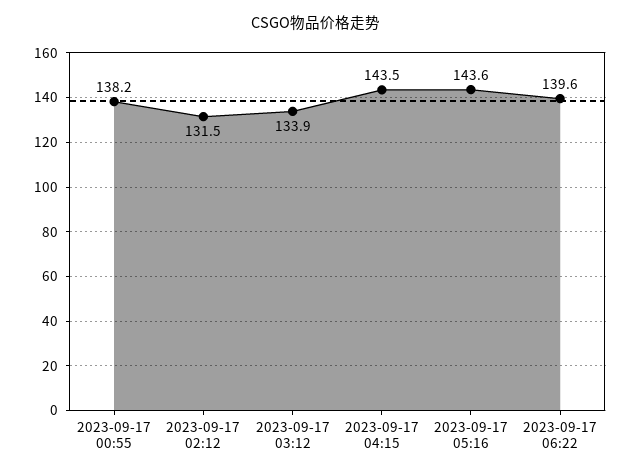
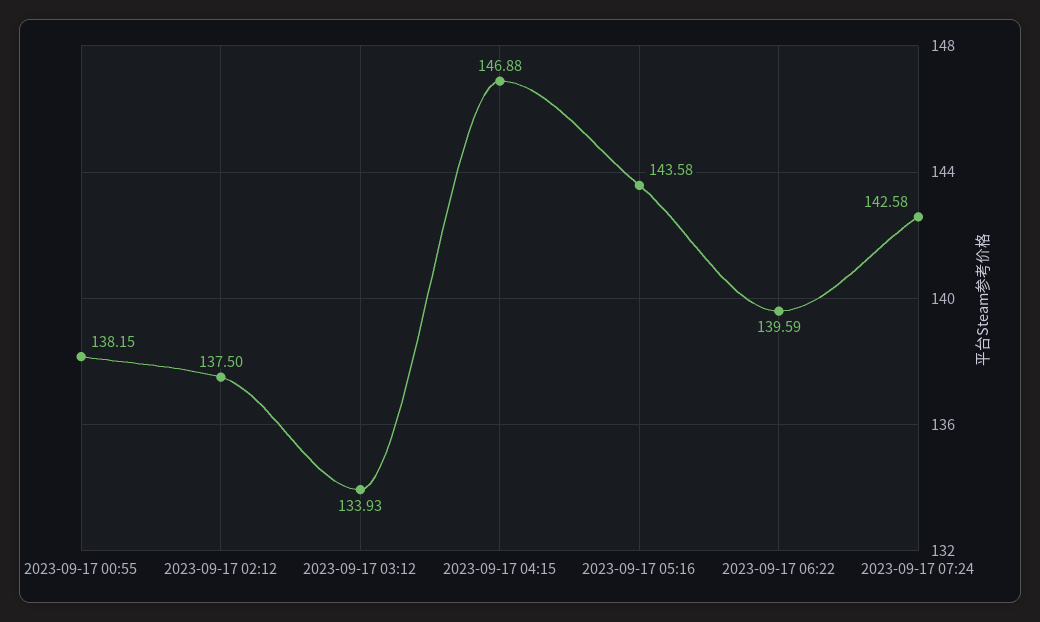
2023-09-17 02:12: 131.5 -> 137.5
2023-09-17 04:15: 143.5 -> 146.88
2023-09-17 07:24: none -> 142.58

